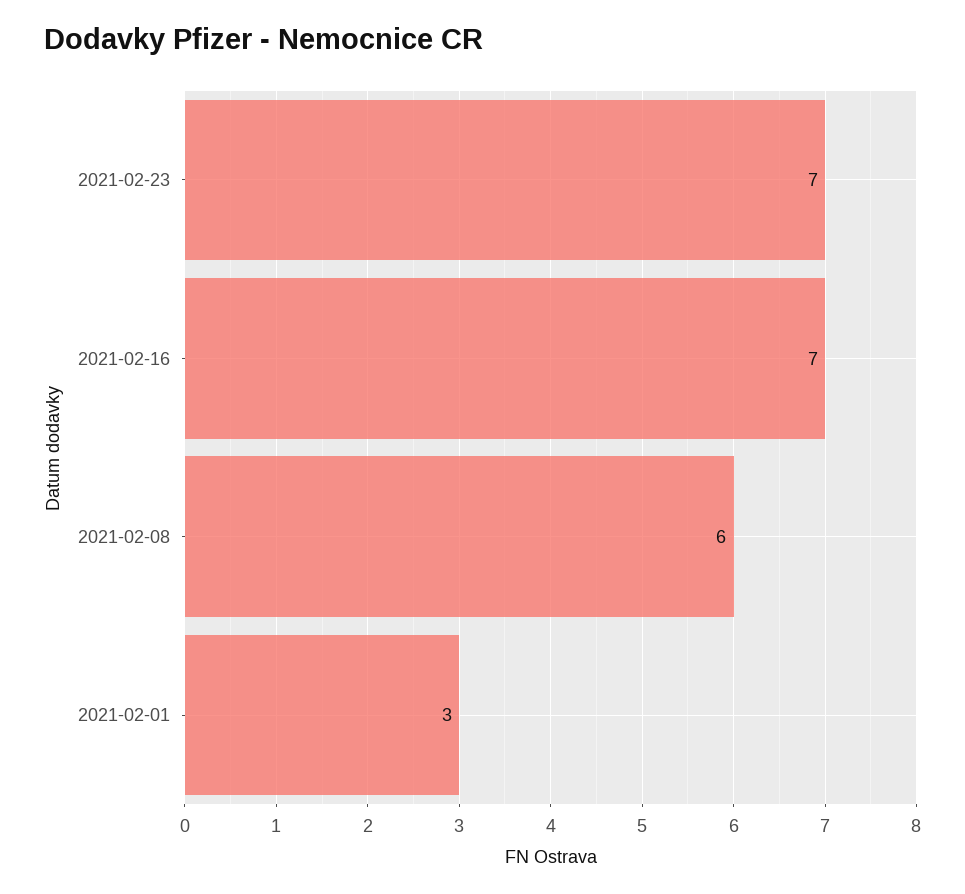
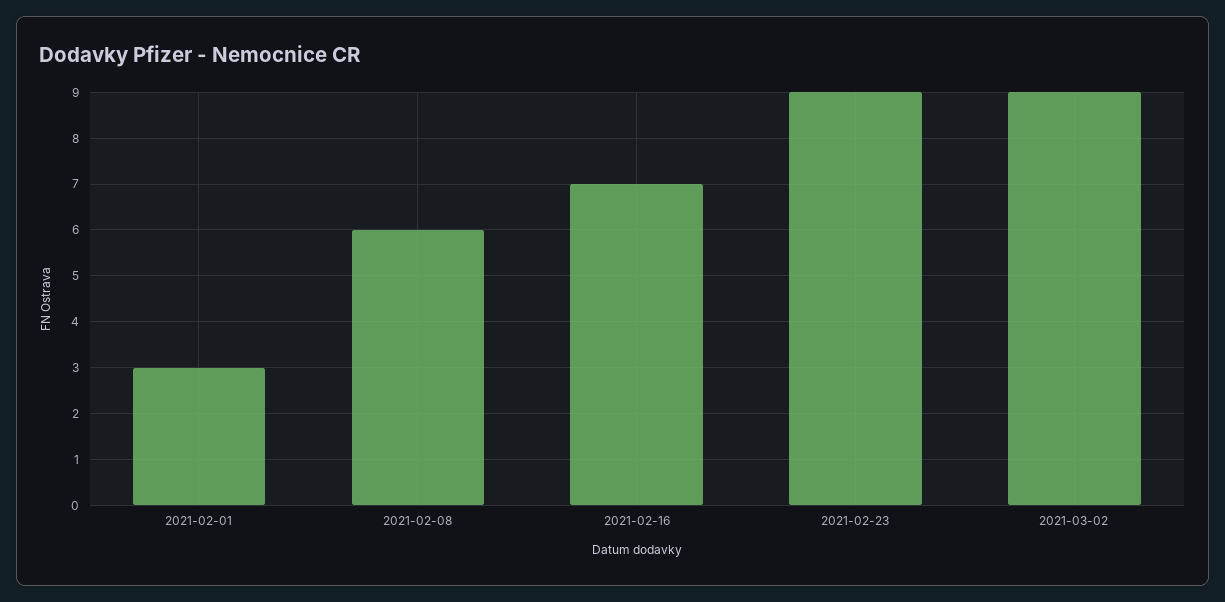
2021-02-23: 7 -> 9
2021-03-02: none -> 9

